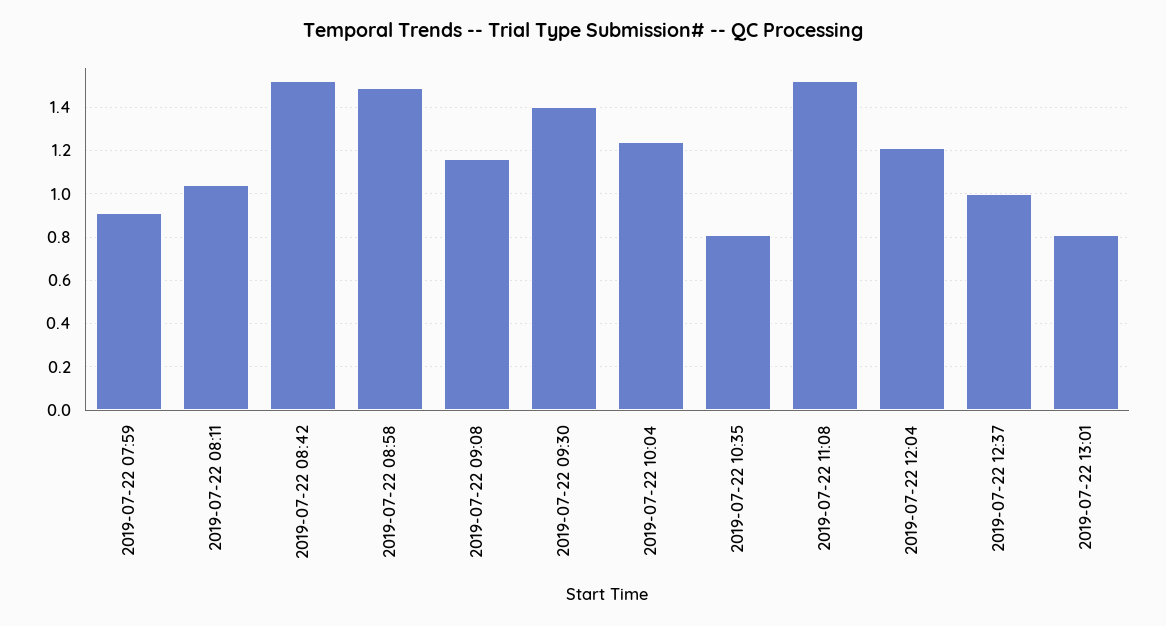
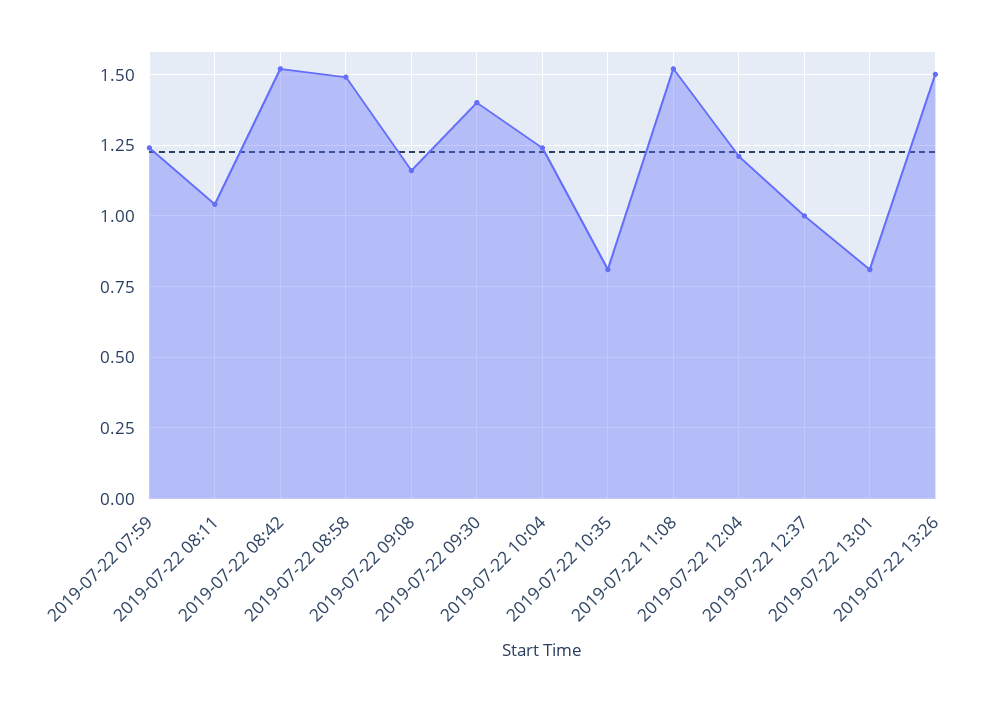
2019-07-22 07:59: 0.9 -> 1.25
2019-07-22 13:26: none -> 1.5

